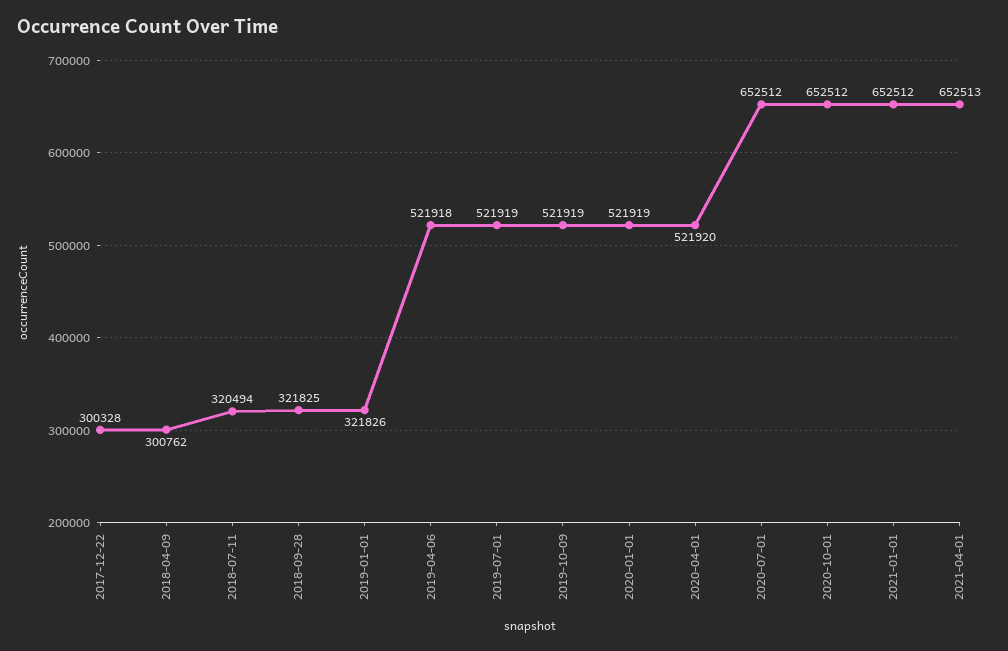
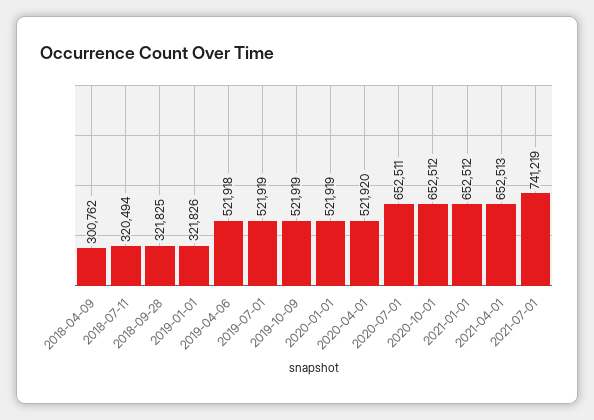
2017-12-22: 300328 -> none
2020-07-01: 652512 -> 652511
2021-07-01: none -> 741219

